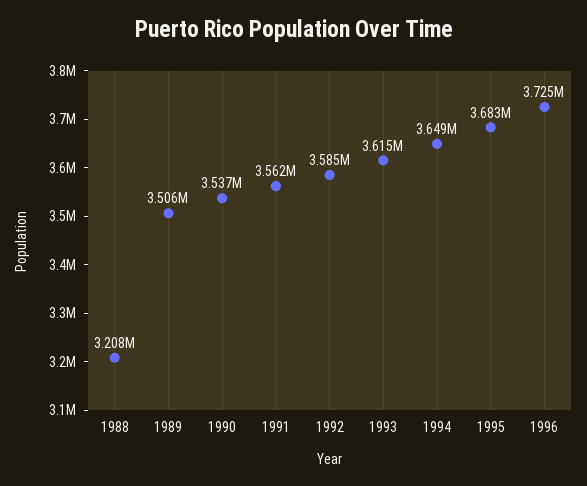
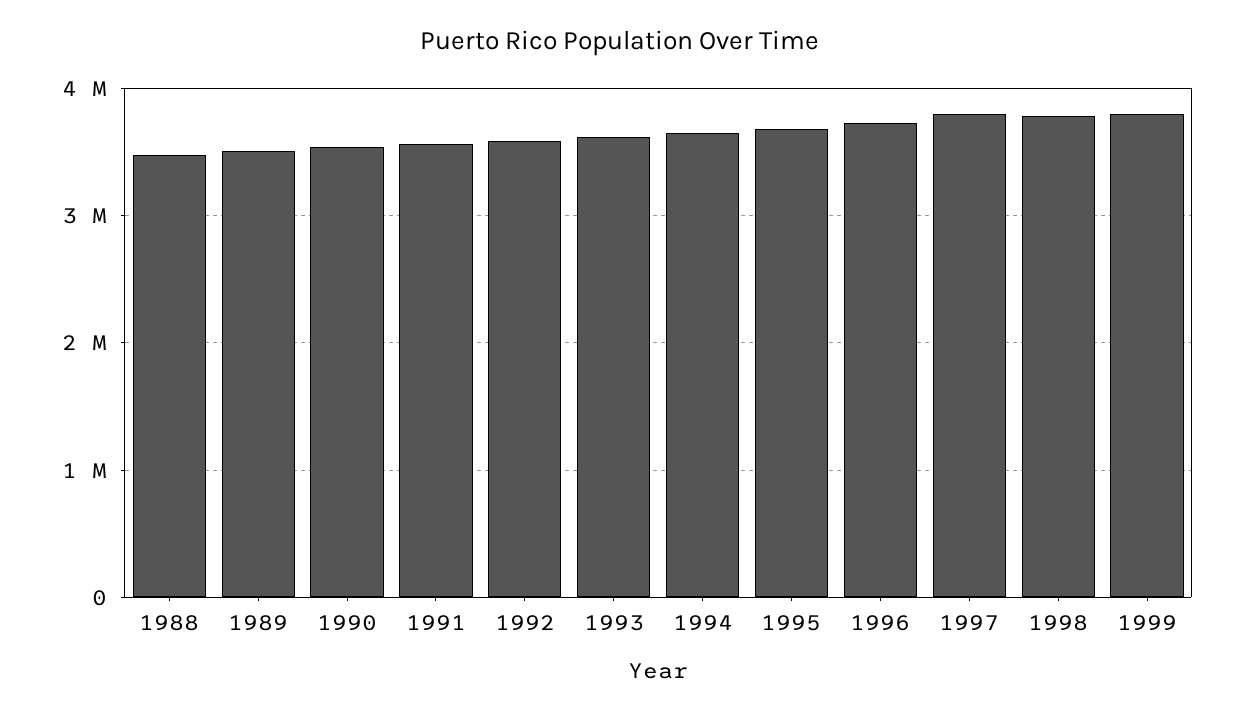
1988: 3208000 -> 3500000
1997: none -> 3800000
1998: none -> 3800000
1999: none -> 3800000

